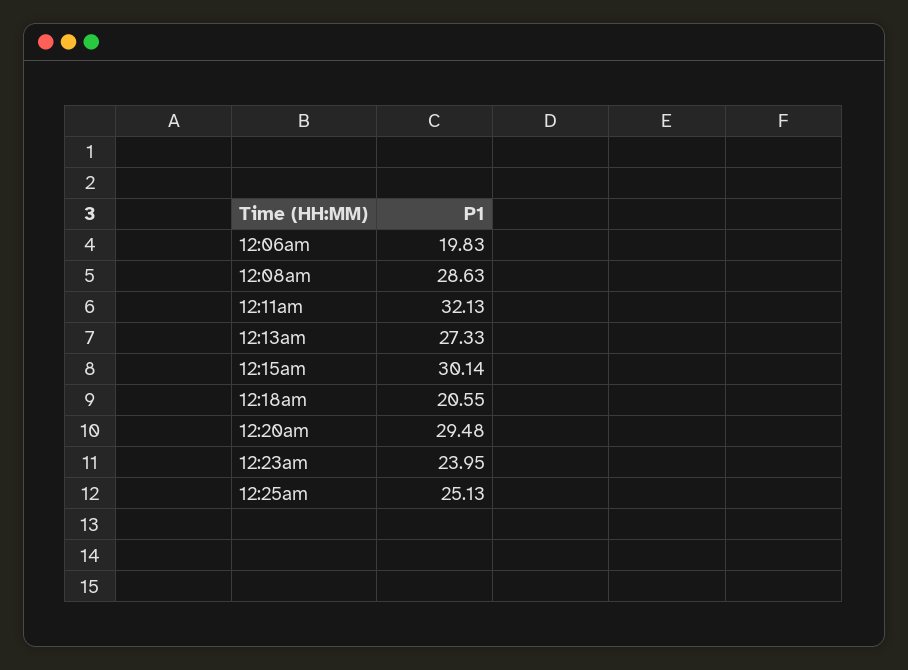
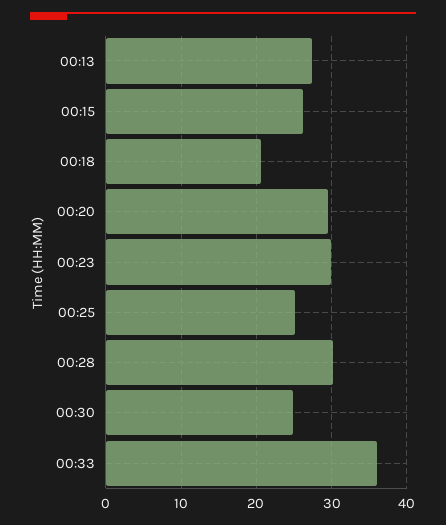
12:06am: 19.83 -> none
12:08am: 28.63 -> none
12:11am: 32.13 -> none
12:15am: 30.14 -> 26
12:23am: 23.95 -> 30
00:28: none -> 30
00:30: none -> 25
00:33: none -> 36

